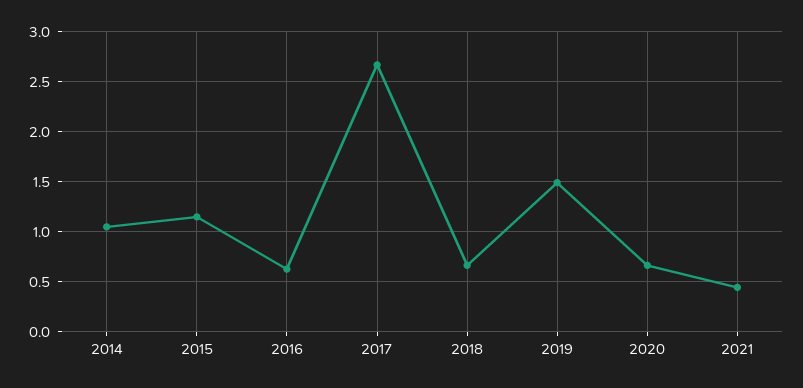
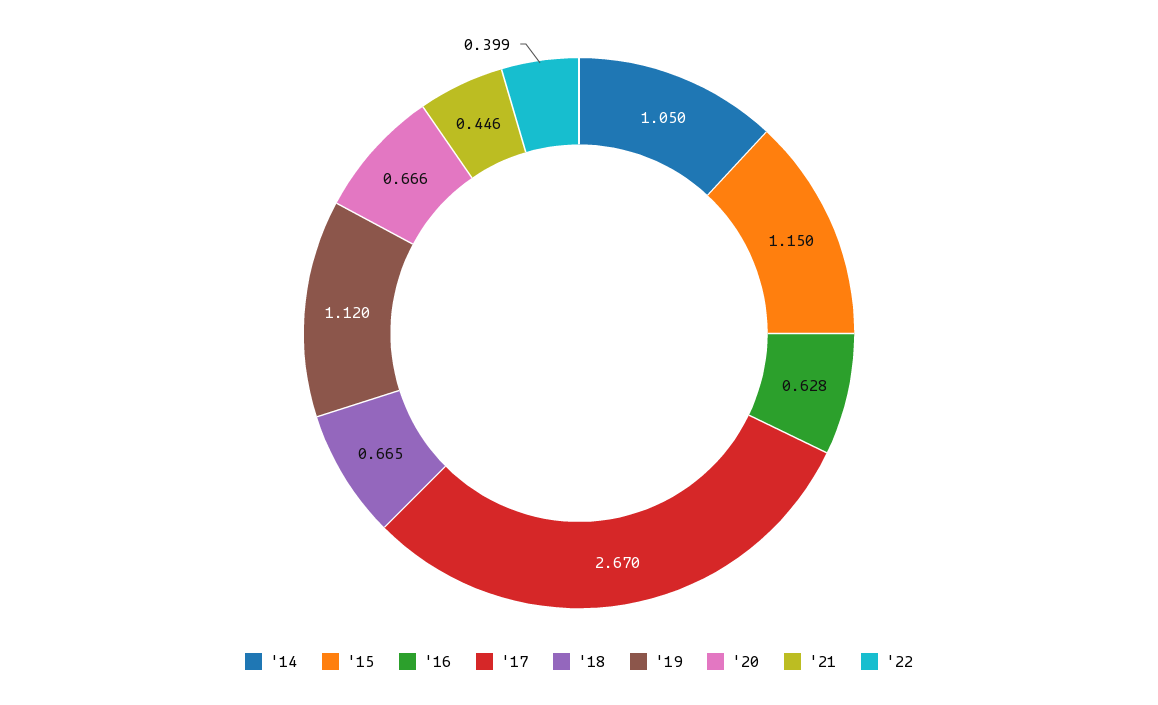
2019: 1.5 -> 1.12
'22: none -> 0.399

